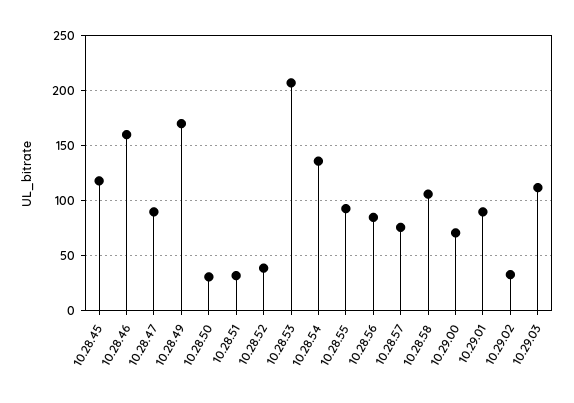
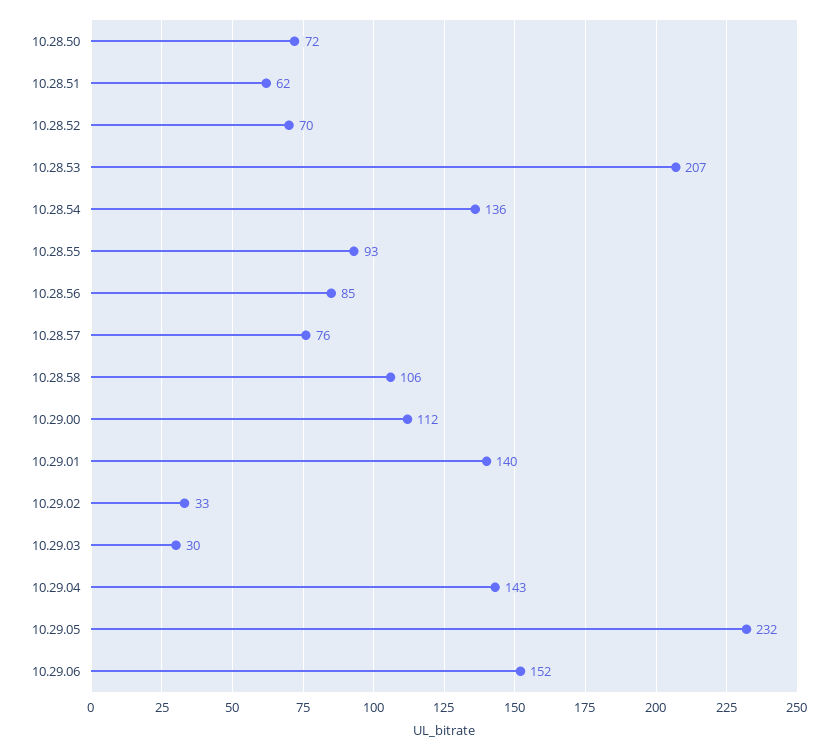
10.28.45: 120 -> none
10.28.46: 160 -> none
10.28.47: 90 -> none
10.28.49: 170 -> none
10.28.50: 30 -> 72
10.28.51: 30 -> 62
10.28.52: 40 -> 70
10.29.00: 70 -> 112
10.29.01: 90 -> 140
10.29.03: 110 -> 30
10.29.04: none -> 143
10.29.05: none -> 232
10.29.06: none -> 152

